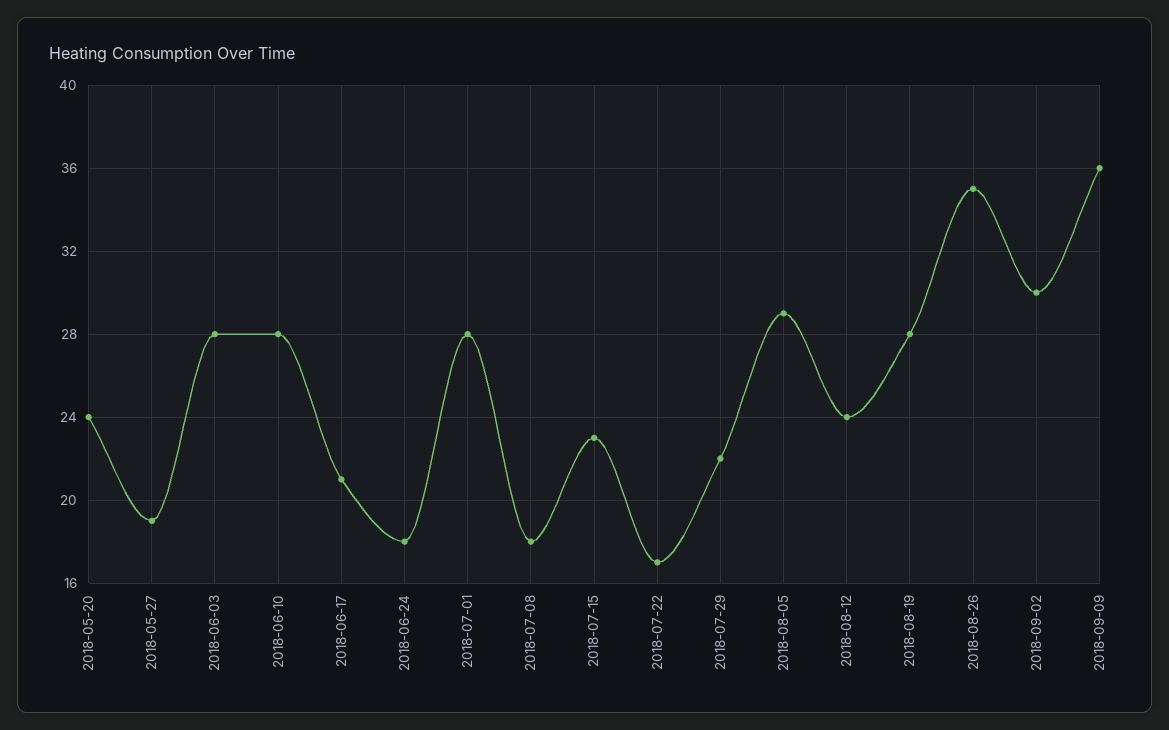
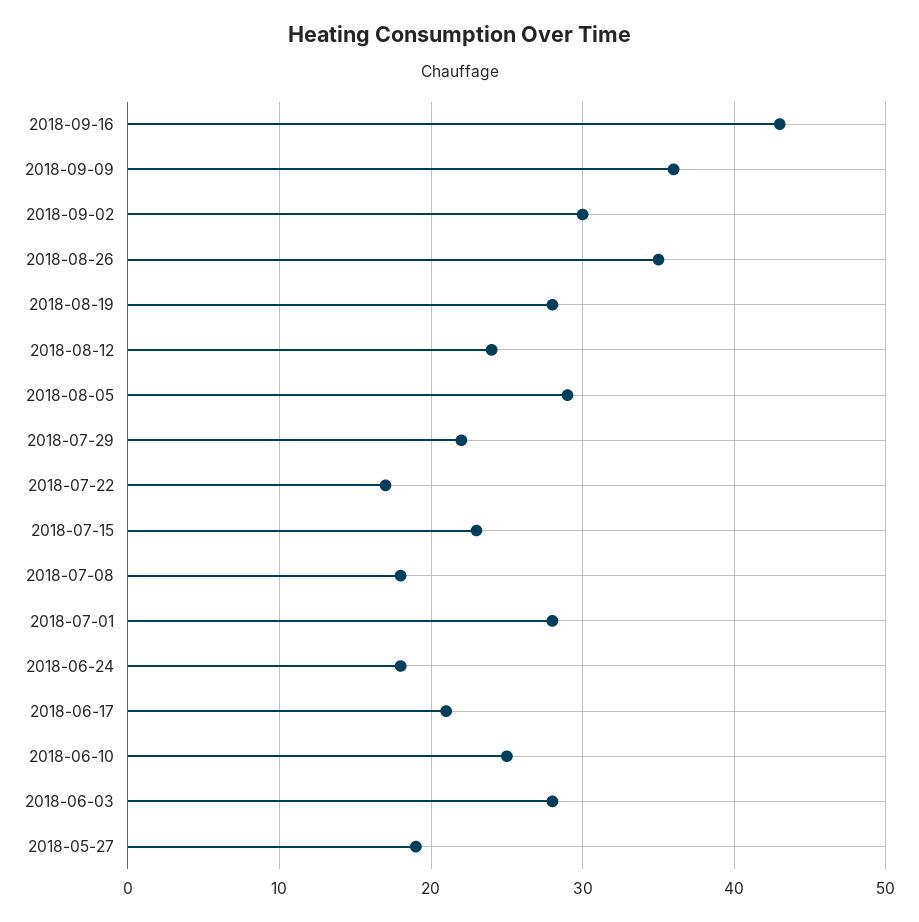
2018-05-20: 24 -> none
2018-06-10: 28 -> 25
2018-09-16: none -> 43

